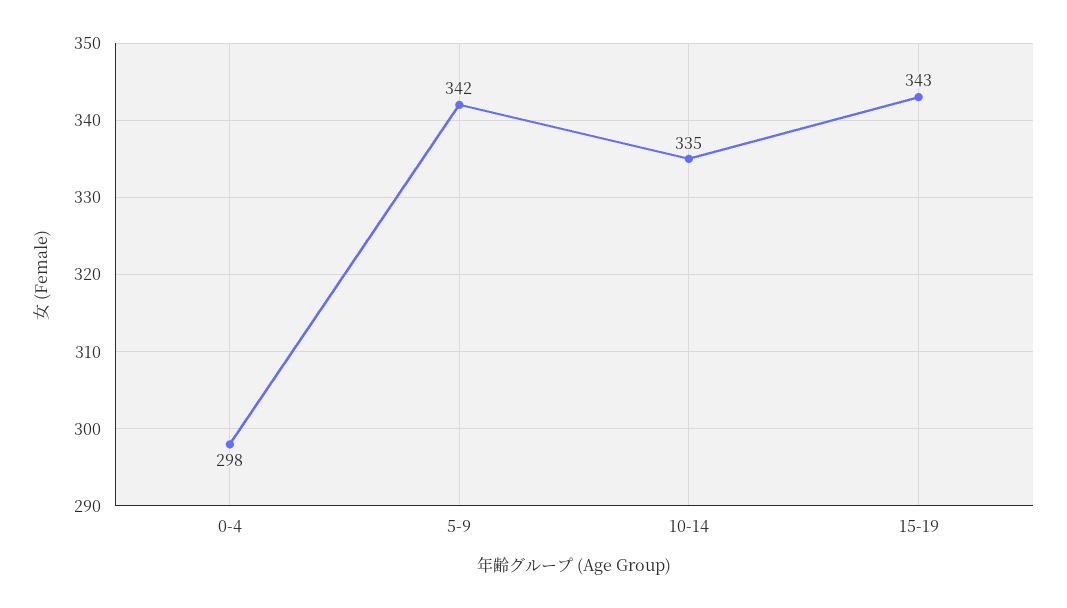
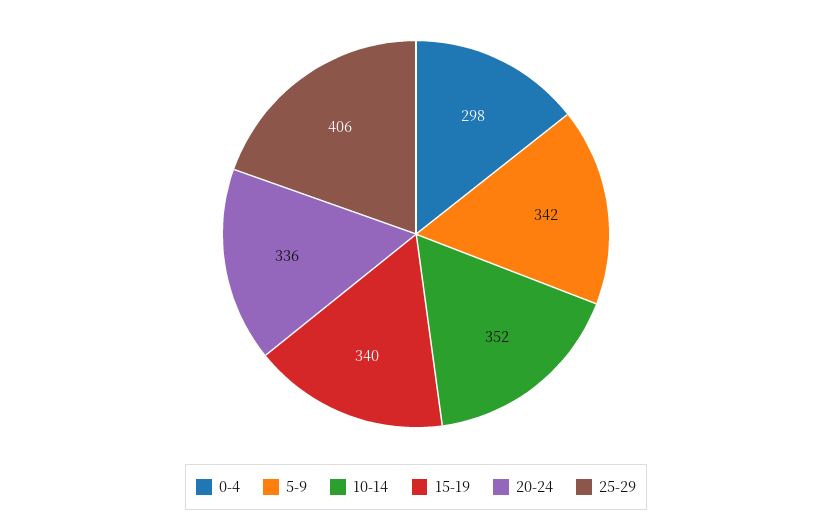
10-14: 335 -> 352
15-19: 343 -> 340
20-24: none -> 336
25-29: none -> 406

